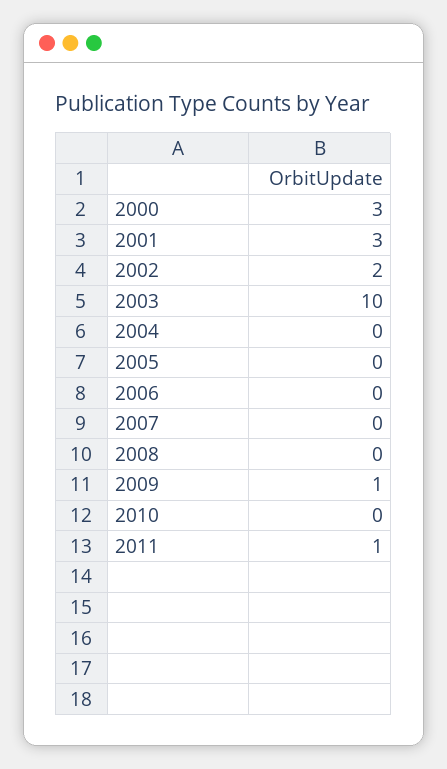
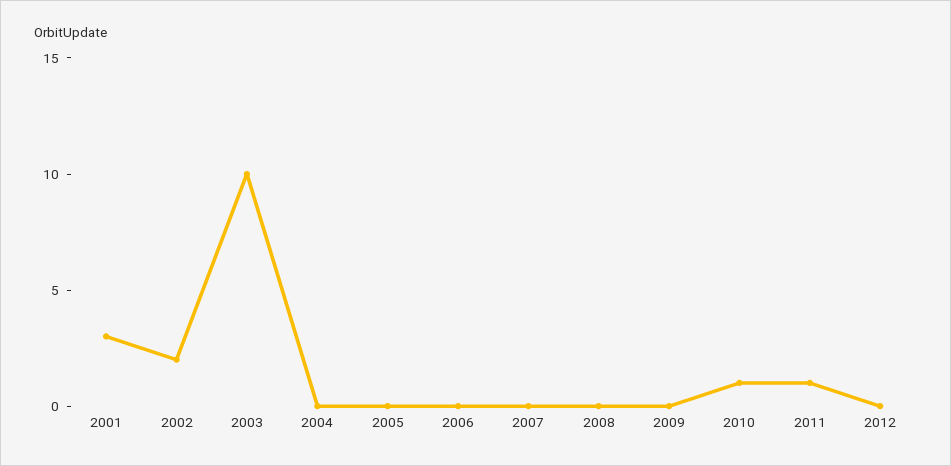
2000: 3 -> none
2009: 1 -> 0
2010: 0 -> 1
2012: none -> 0

